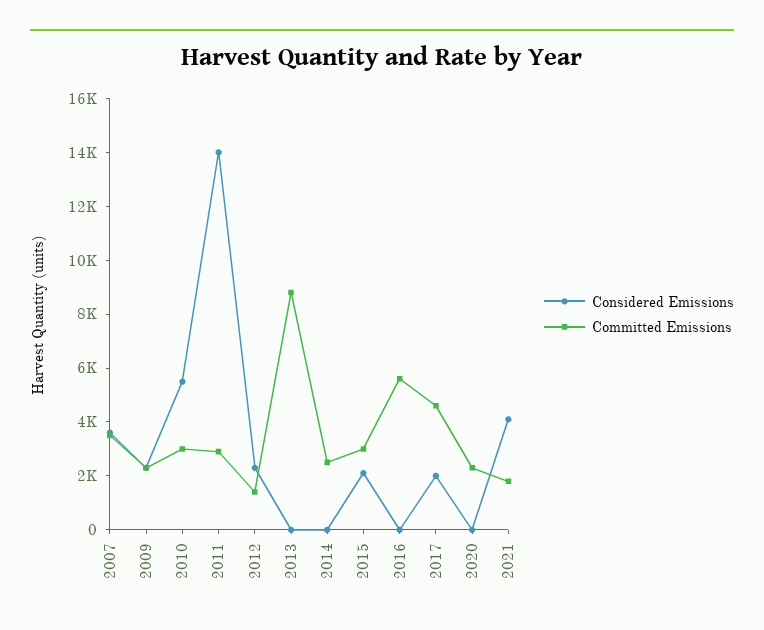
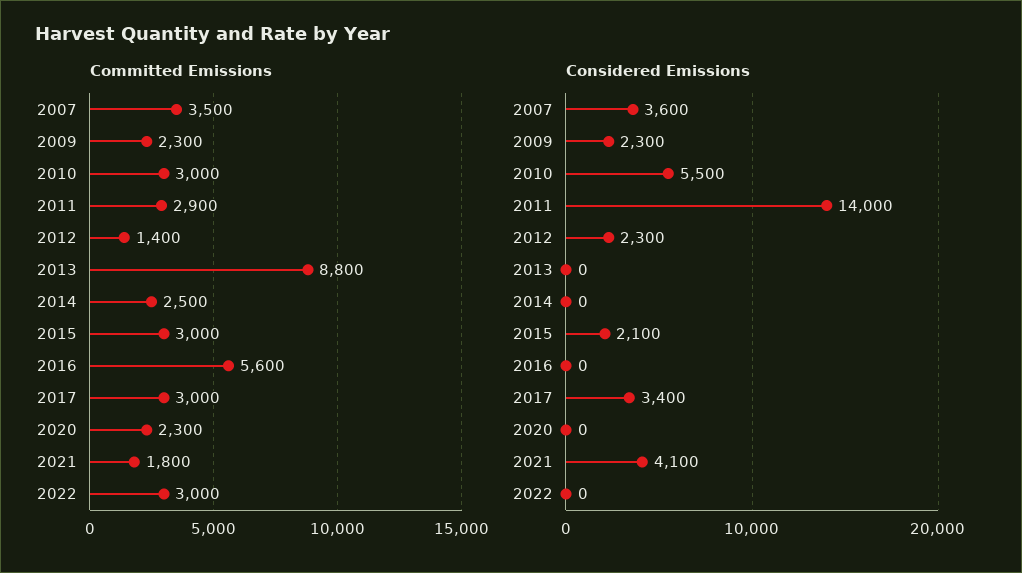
Considered Emissions, 2017: 2000 -> 3400
Committed Emissions, 2017: 4500 -> 3000
Committed Emissions, 2022: none -> 3000
Considered Emissions, 2022: none -> 0

